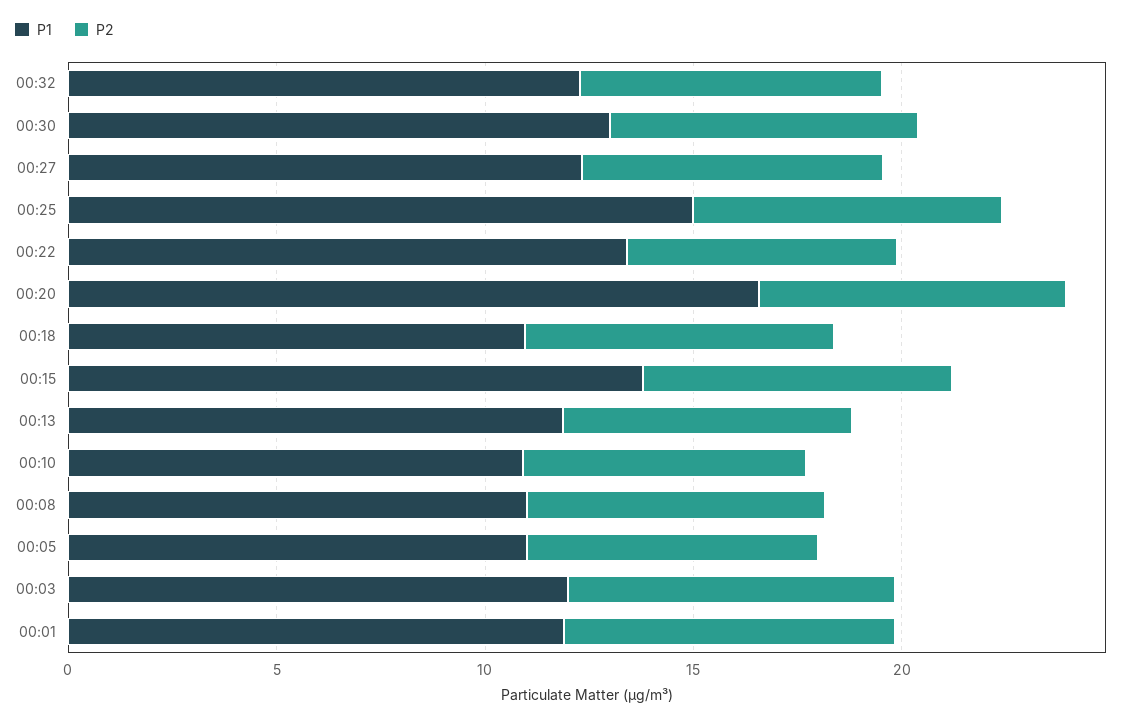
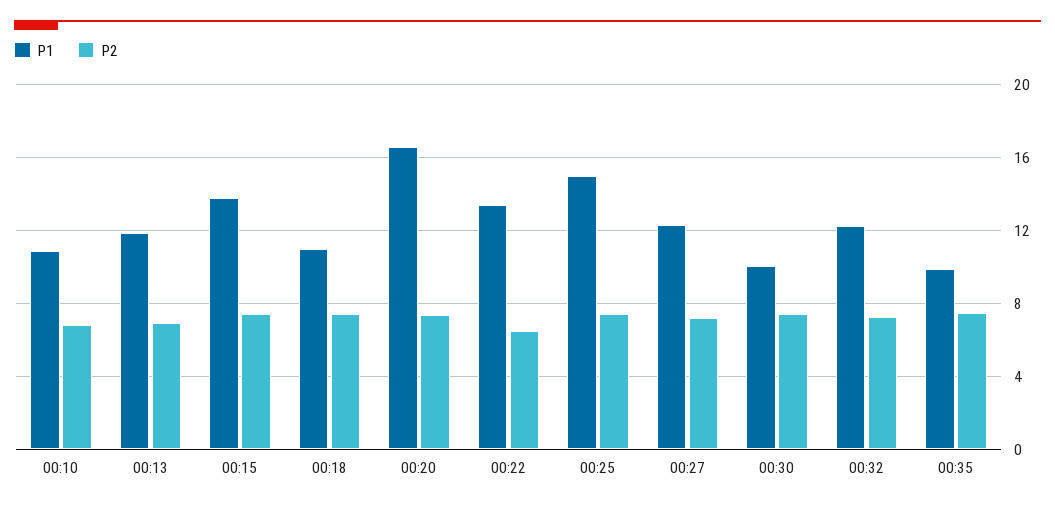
P1, 00:30: 13 -> 10
P1, 00:08: 11 -> none
P2, 00:08: 7 -> none
P1, 00:05: 11 -> none
P2, 00:05: 7 -> none
P1, 00:03: 12 -> none
P2, 00:03: 8 -> none
P1, 00:01: 12 -> none
P2, 00:01: 8 -> none
P1, 00:35: none -> 10
P2, 00:35: none -> 7.5

